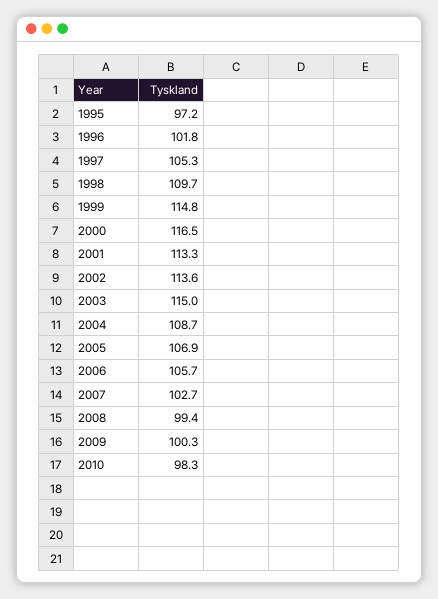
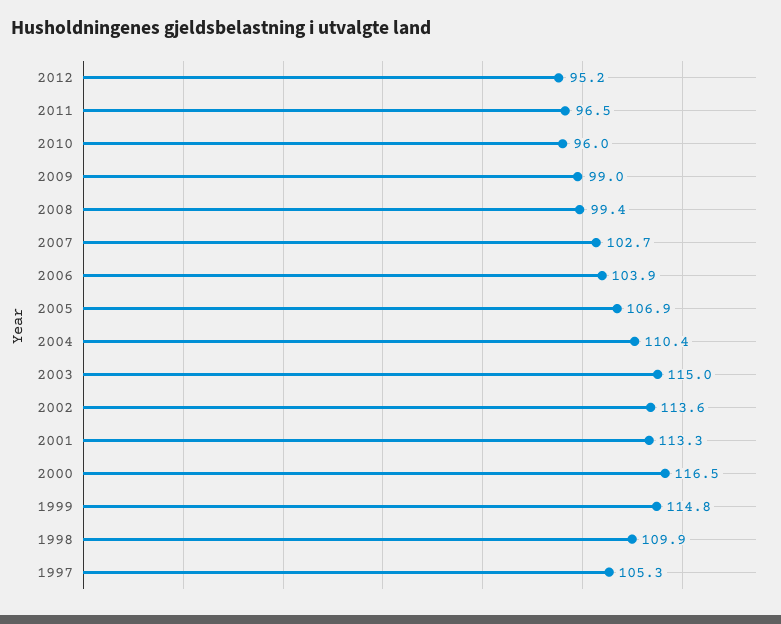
1995: 97.2 -> none
1996: 101.8 -> none
1998: 109.7 -> 109.9
2004: 108.7 -> 110.4
2006: 105.7 -> 103.9
2009: 100.3 -> 99
2010: 98.3 -> 96
2012: none -> 95.2
2011: none -> 96.5

